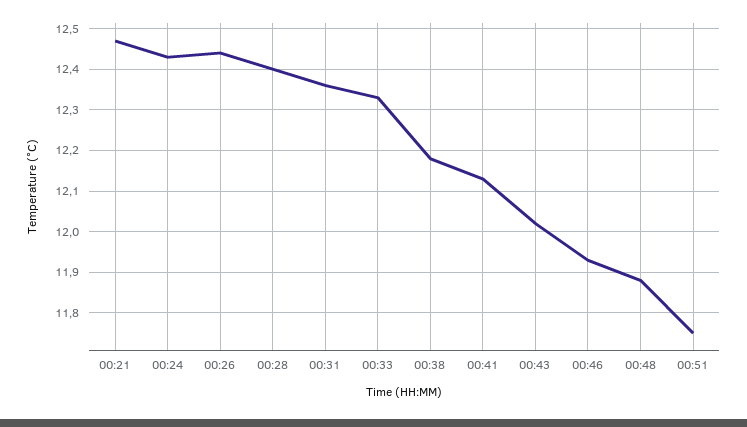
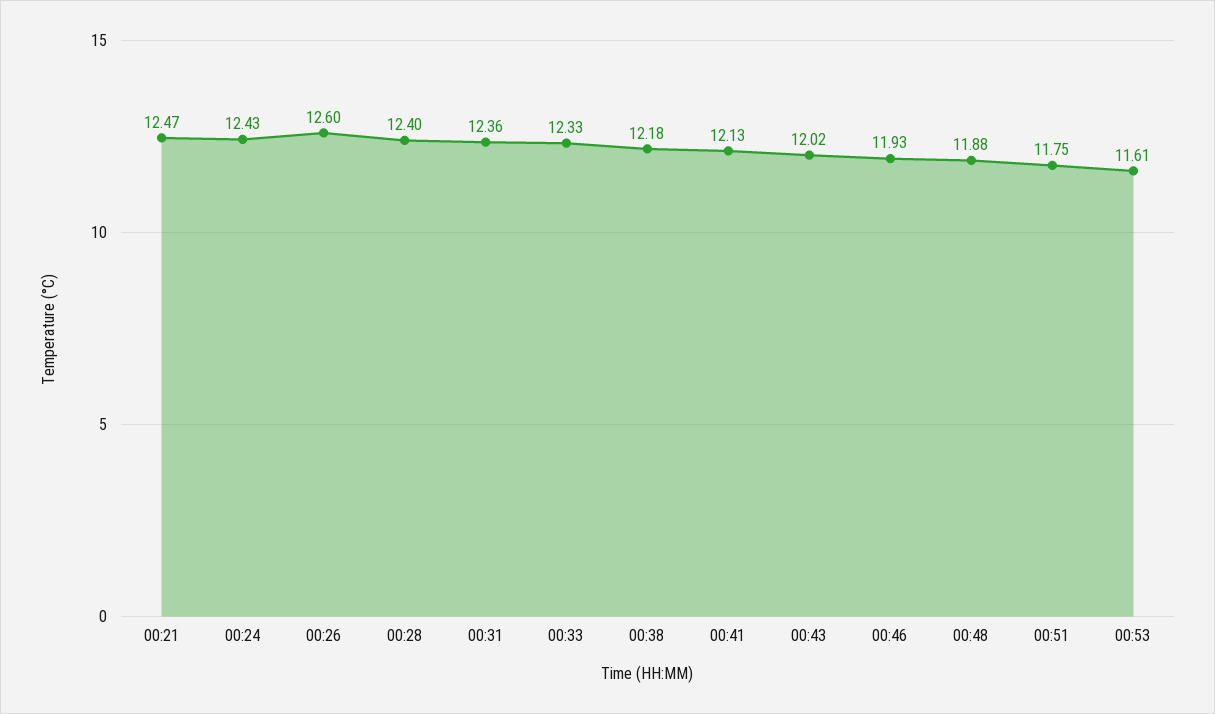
00:26: 12.45 -> 12.6
00:53: none -> 11.61

